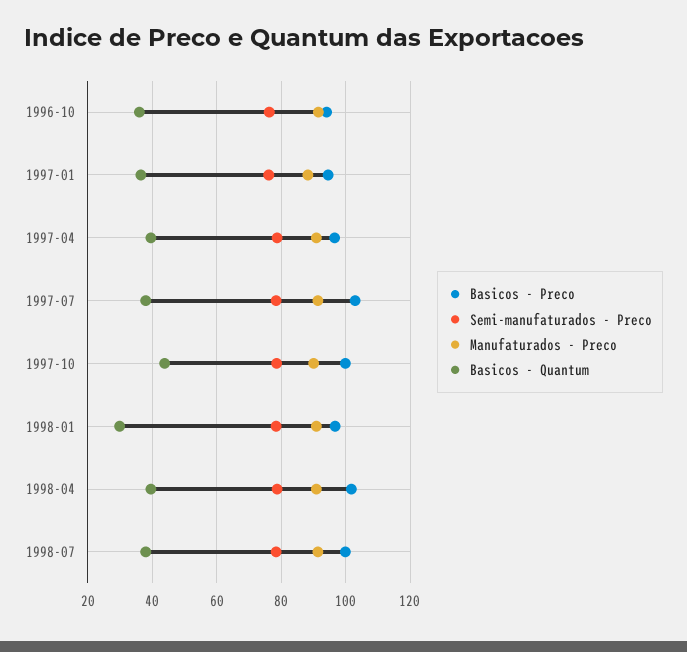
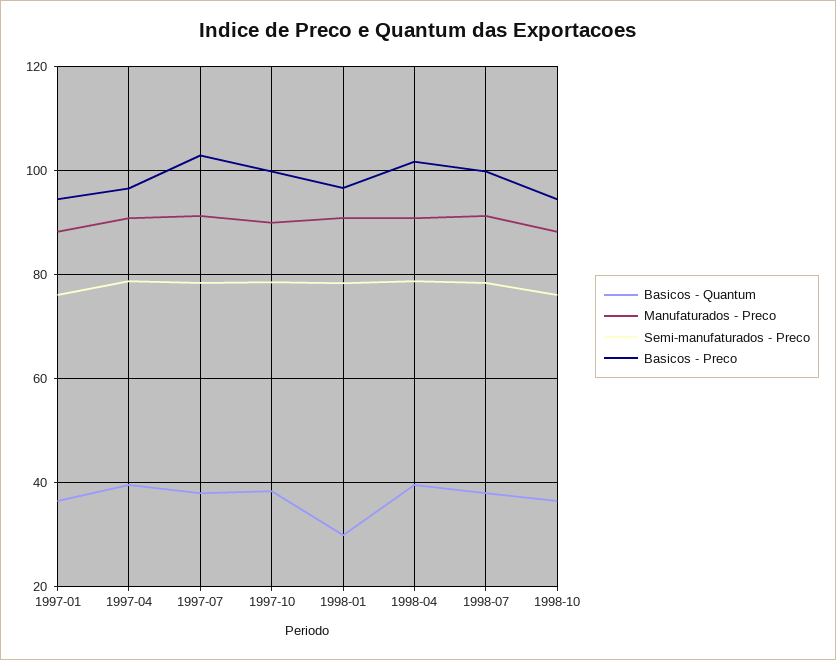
Basicos - Preco, 1996-10: 94 -> none
Semi-manufaturados - Preco, 1996-10: 76 -> none
Manufaturados - Preco, 1996-10: 92 -> none
Basicos - Quantum, 1996-10: 36 -> none
Basicos - Quantum, 1997-10: 44 -> 38
Basicos - Quantum, 1998-10: none -> 36
Manufaturados - Preco, 1998-10: none -> 88
Semi-manufaturados - Preco, 1998-10: none -> 76
Basicos - Preco, 1998-10: none -> 94

